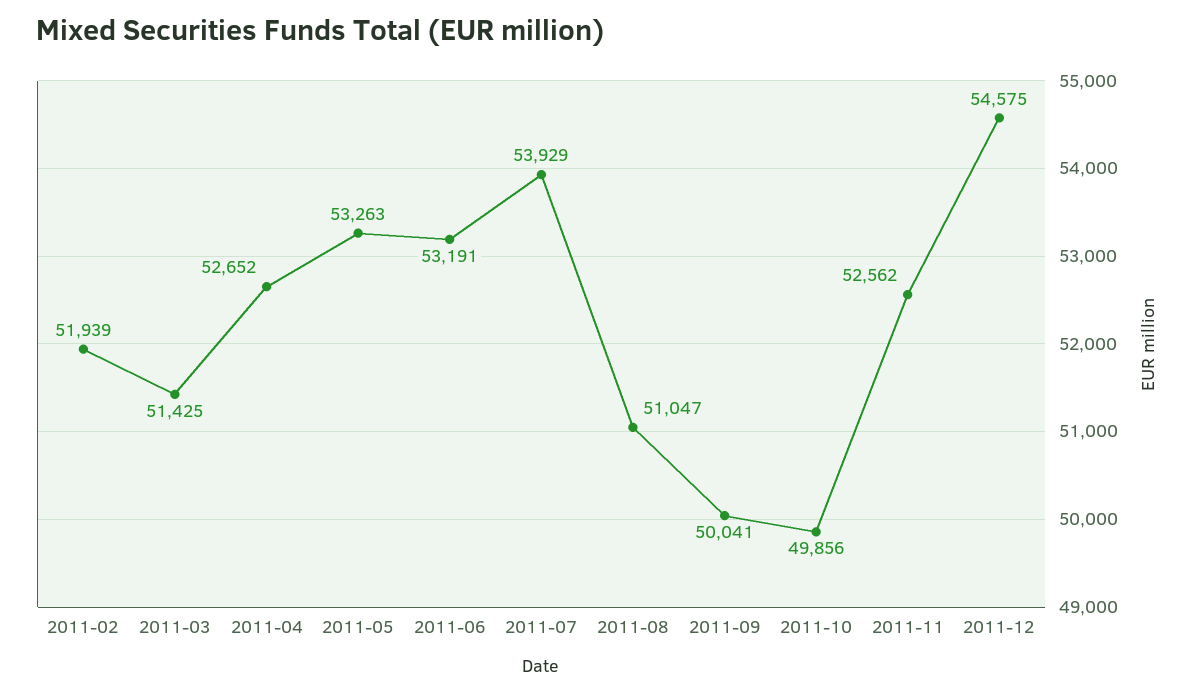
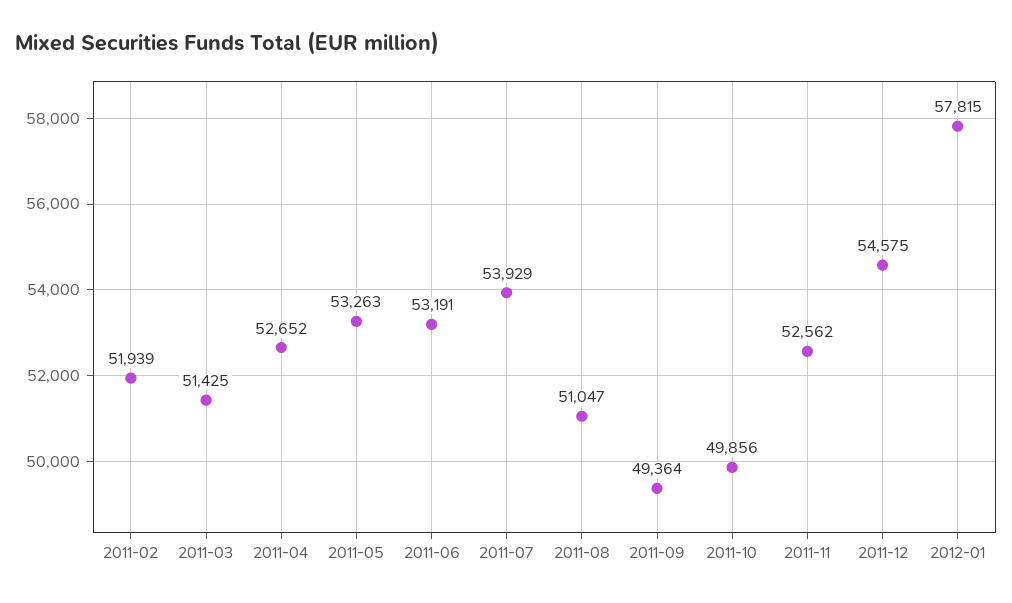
2011-09: 50041 -> 49364
2012-01: none -> 57815

